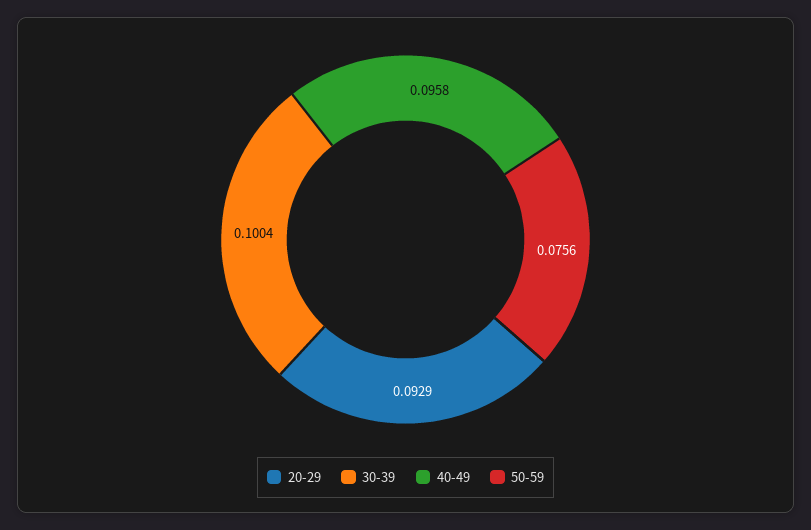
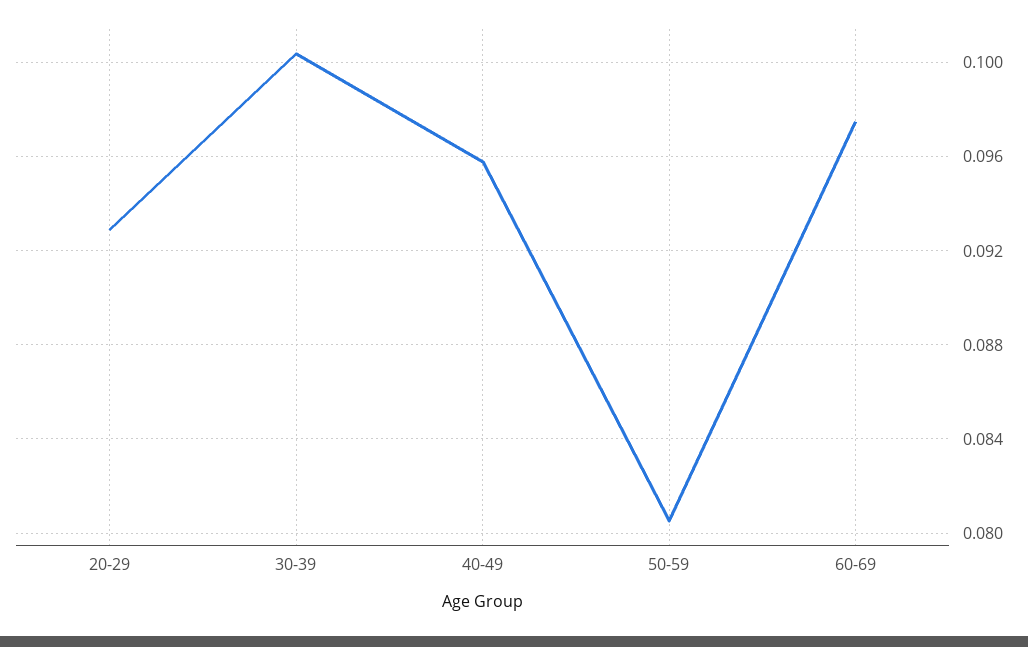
50-59: 0.0756 -> 0.0805
60-69: none -> 0.0975

